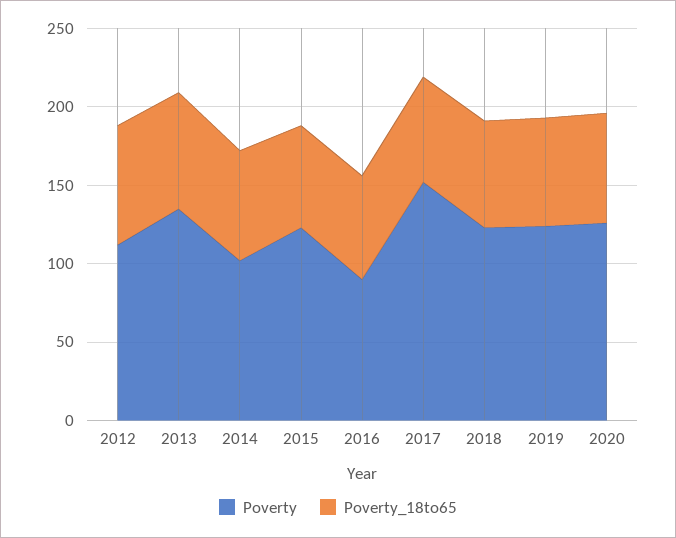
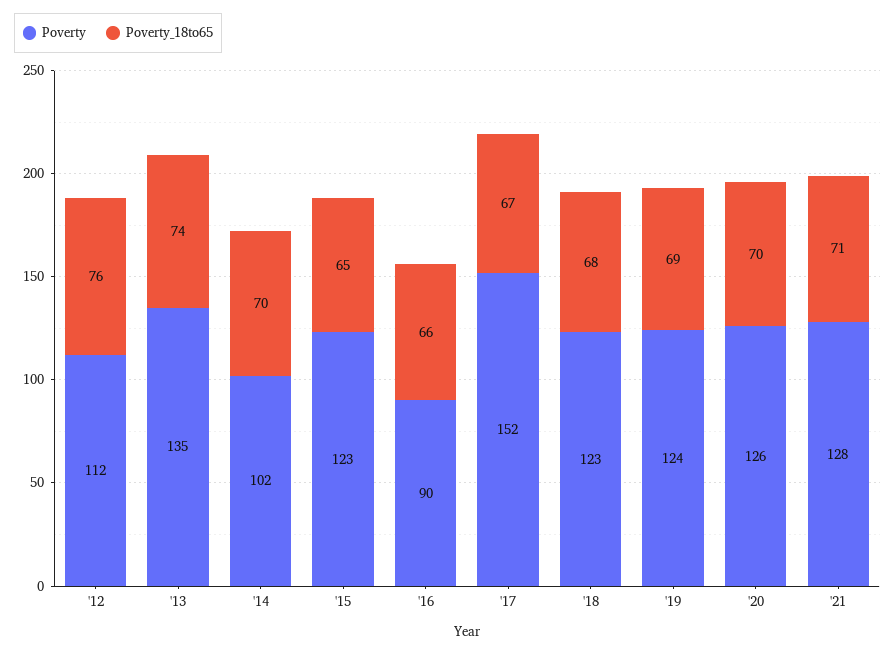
Poverty, '21: none -> 128
Poverty_18to65, '21: none -> 71

